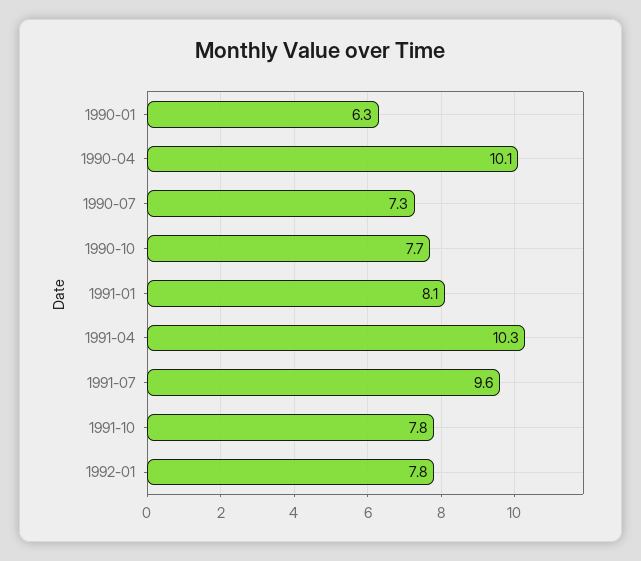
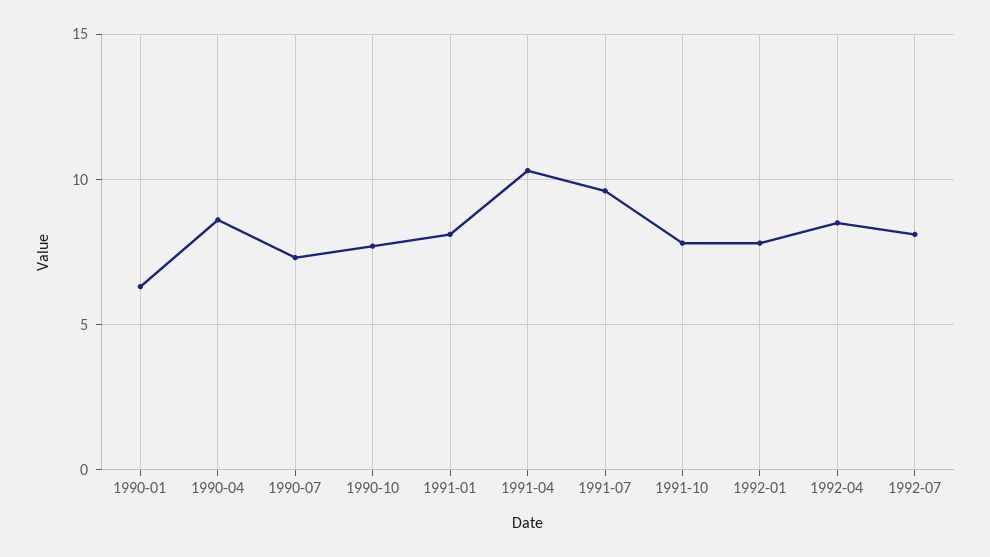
1990-04: 10.1 -> 8.5
1992-04: none -> 8.5
1992-07: none -> 8

